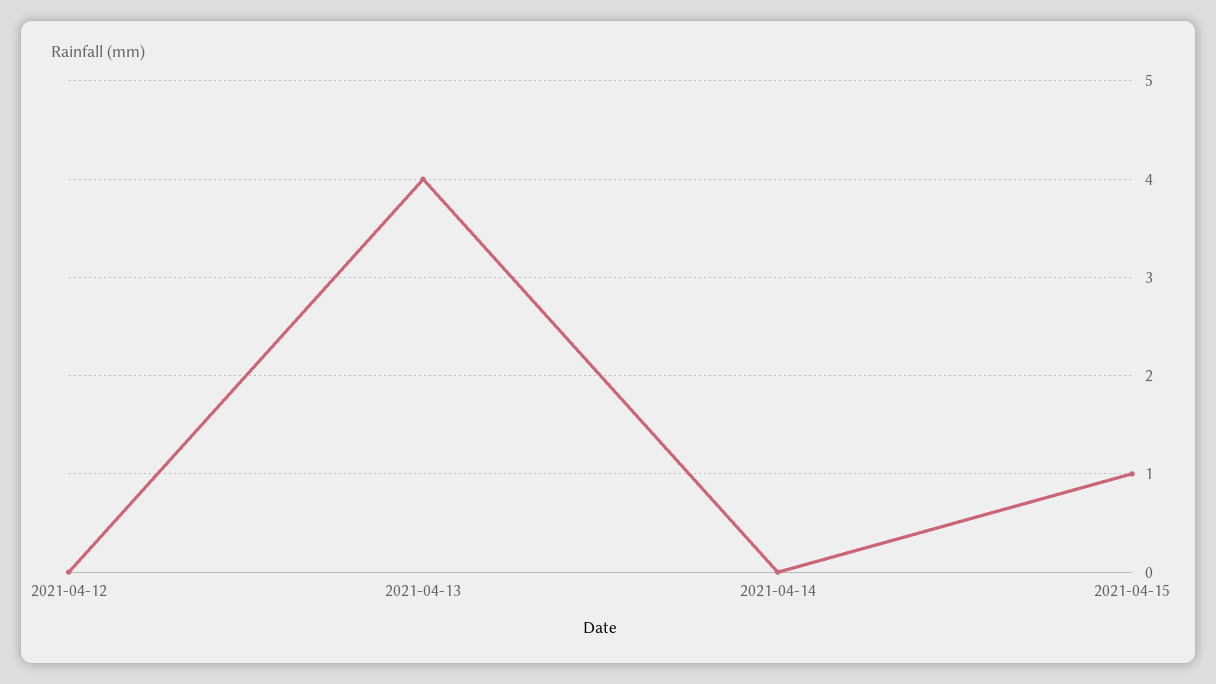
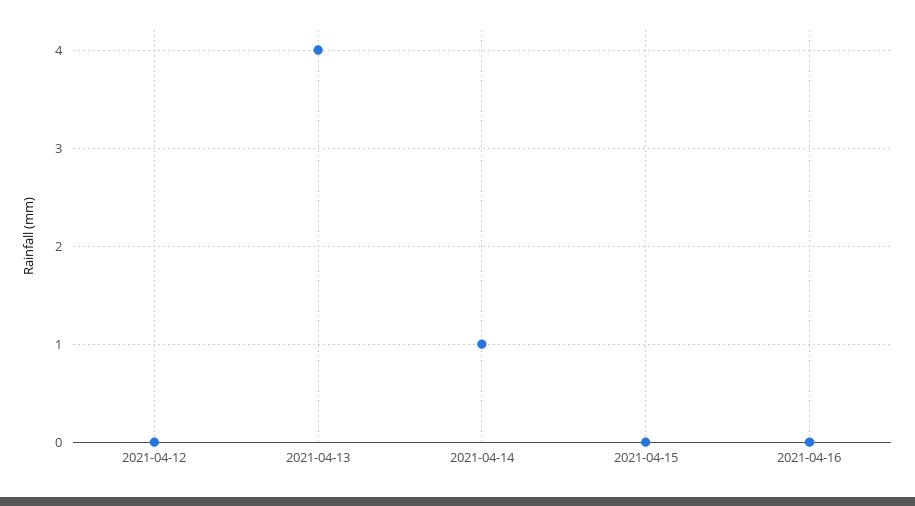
2021-04-14: 0 -> 1
2021-04-15: 1 -> 0
2021-04-16: none -> 0

